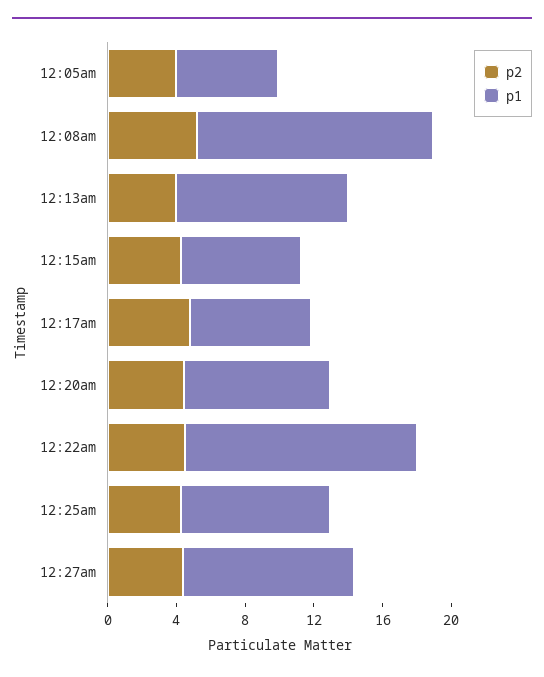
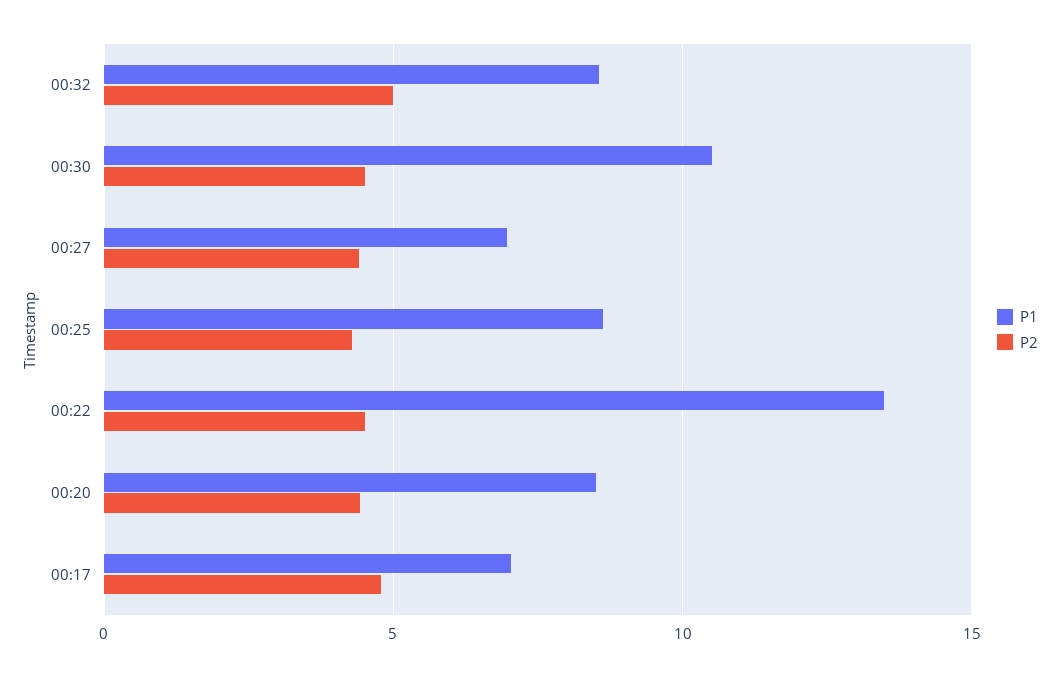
p2, 12:05am: 4 -> none
p1, 12:05am: 6 -> none
p2, 12:08am: 5 -> none
p1, 12:08am: 14 -> none
p2, 12:13am: 4 -> none
p1, 12:13am: 10 -> none
p2, 12:15am: 4 -> none
p1, 12:15am: 7 -> none
p1, 12:27am: 10 -> 7
p1, 00:32: none -> 8.5
p2, 00:32: none -> 5
p1, 00:30: none -> 10.5
p2, 00:30: none -> 4.5

